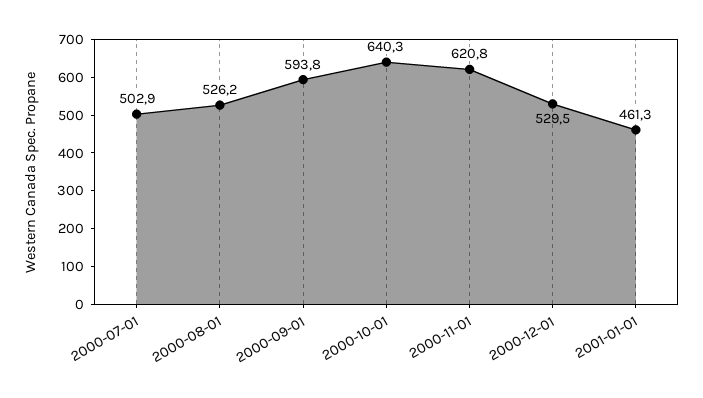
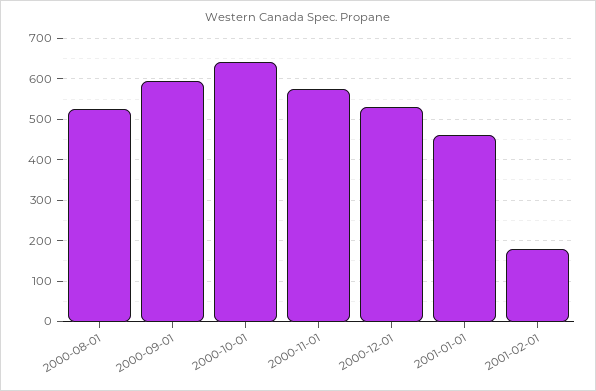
2000-07-01: 502.9 -> none
2000-11-01: 620.8 -> 580
2001-02-01: none -> 180

